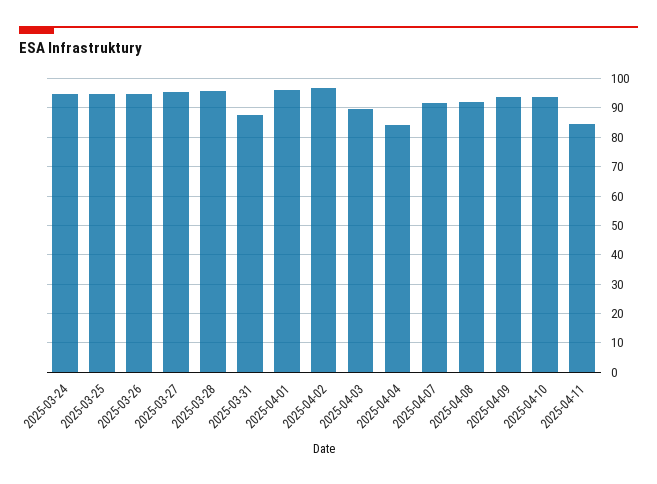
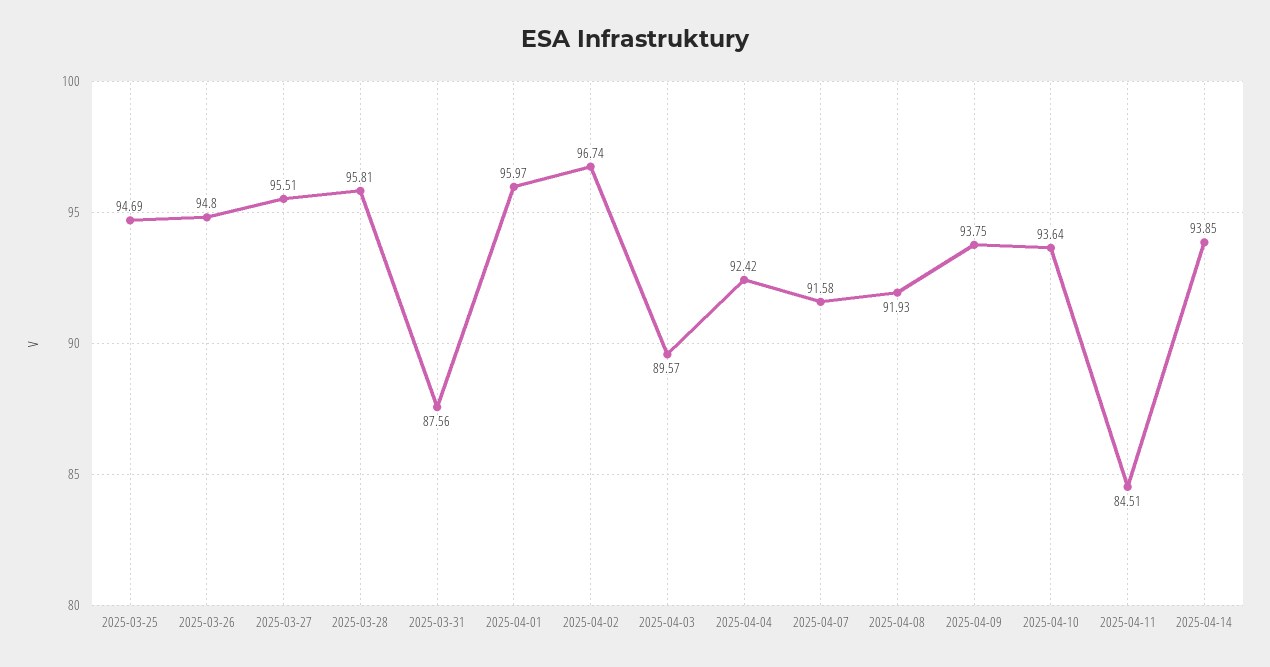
2025-03-24: 95 -> none
2025-04-04: 85 -> 92.42
2025-04-14: none -> 93.85

